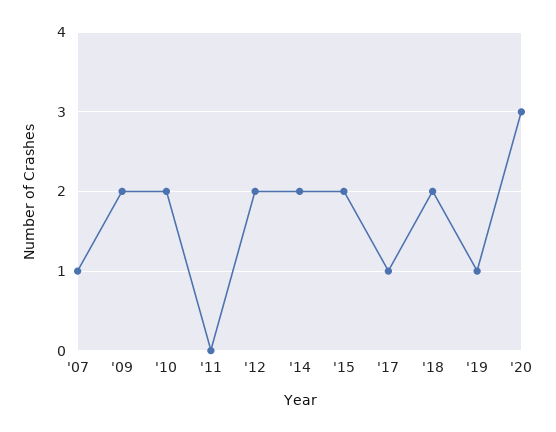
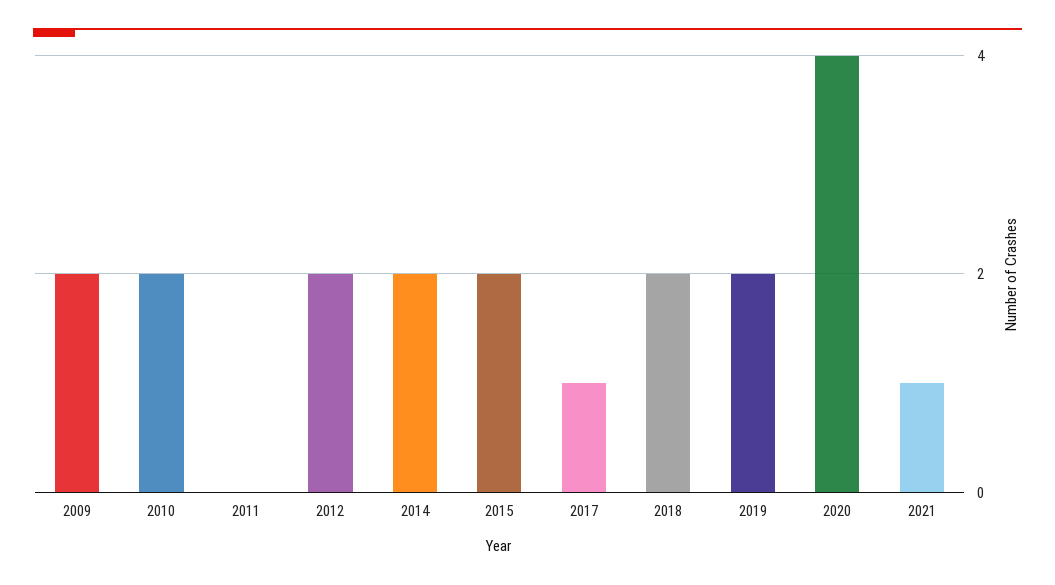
'07: 1 -> none
'19: 1 -> 2
'20: 3 -> 4
2021: none -> 1

